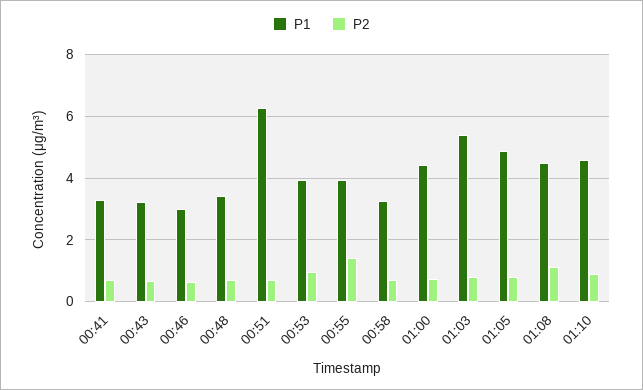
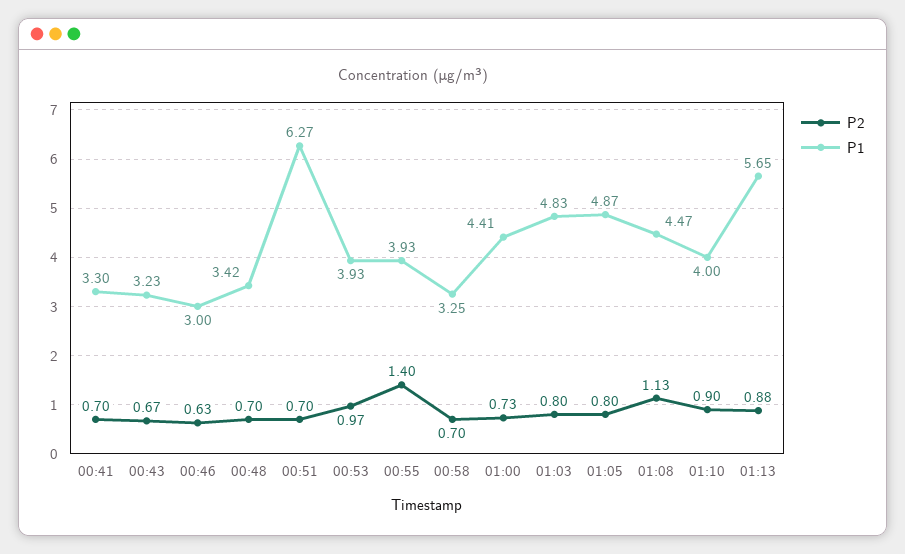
P1, 01:03: 5.4 -> 4.83
P1, 01:10: 4.6 -> 4
P2, 01:13: none -> 0.88
P1, 01:13: none -> 5.65

